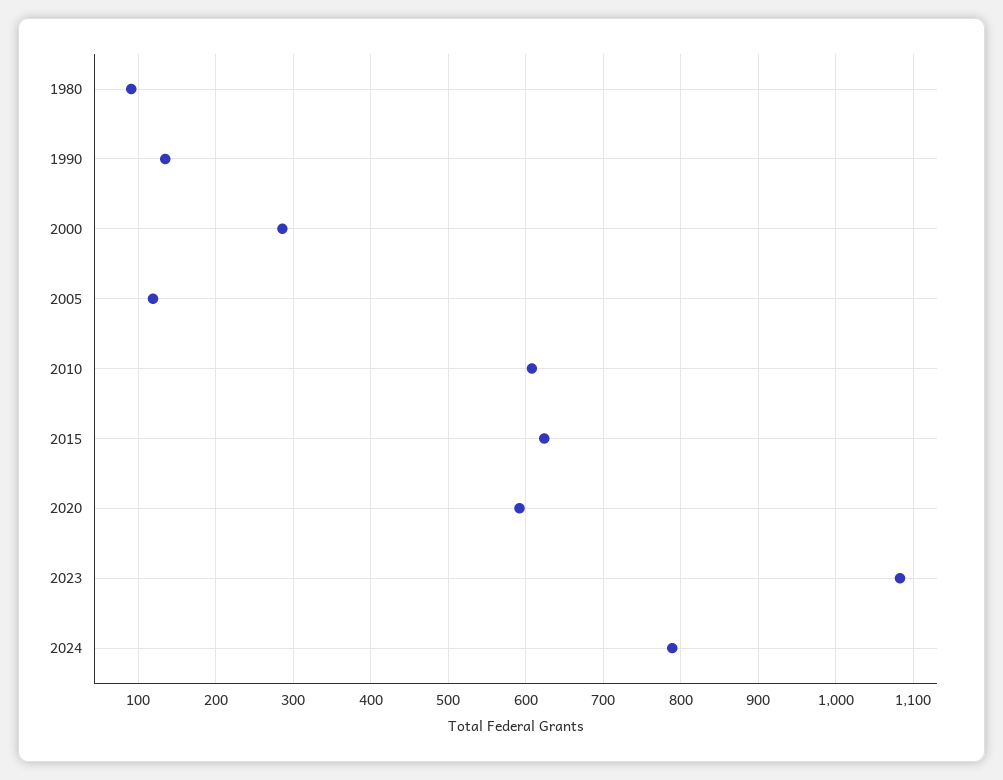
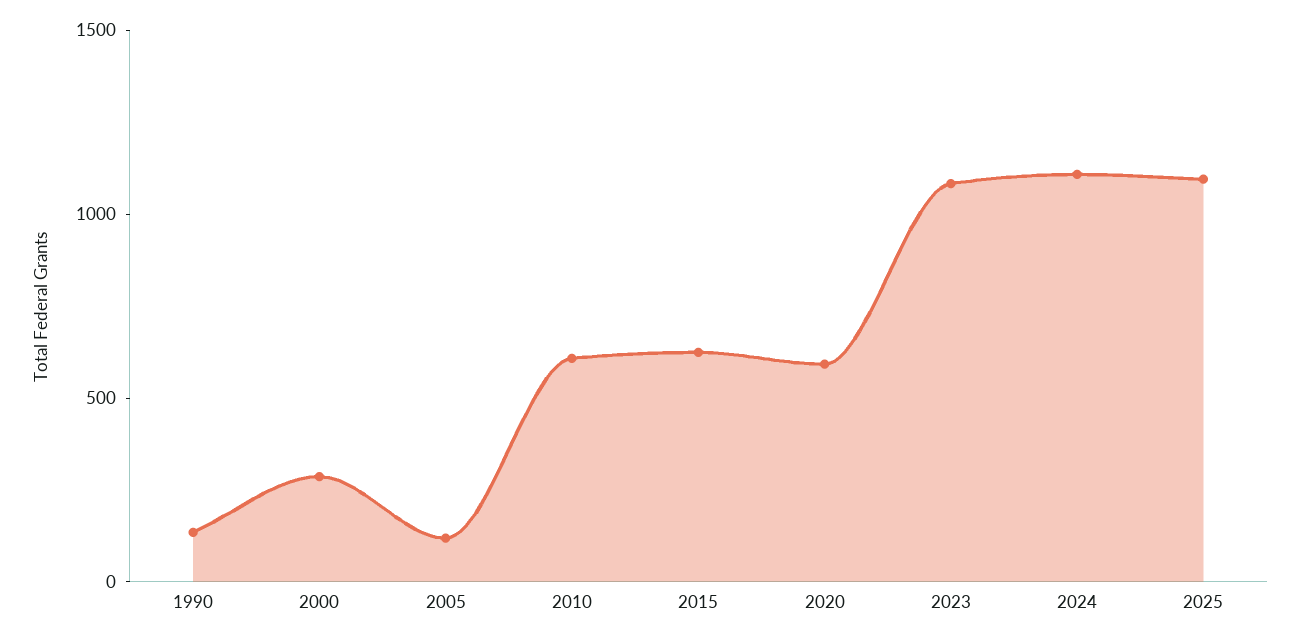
1980: 90 -> none
2024: 790 -> 1100
2025: none -> 1100

